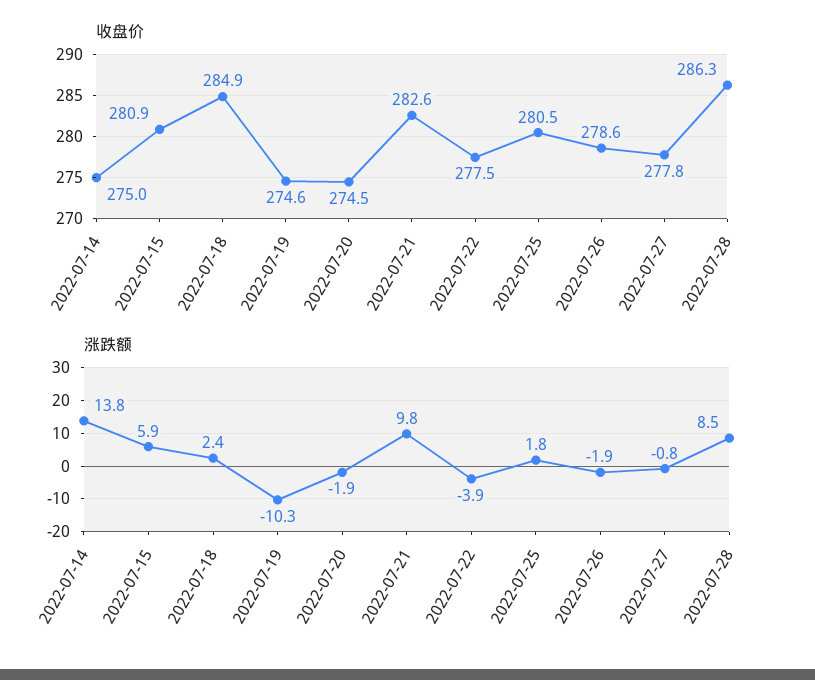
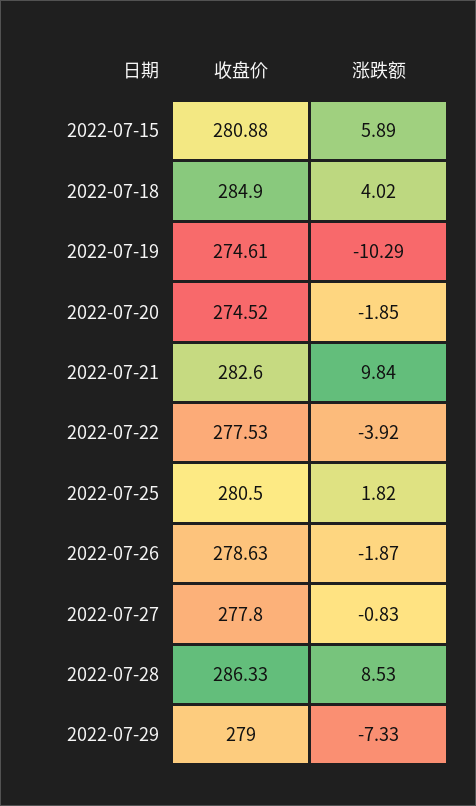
收盘价, 2022-07-14: 275 -> none
涨跌额, 2022-07-14: 13.8 -> none
涨跌额, 2022-07-18: 2.4 -> 4.02
收盘价, 2022-07-29: none -> 279
涨跌额, 2022-07-29: none -> -7.33

